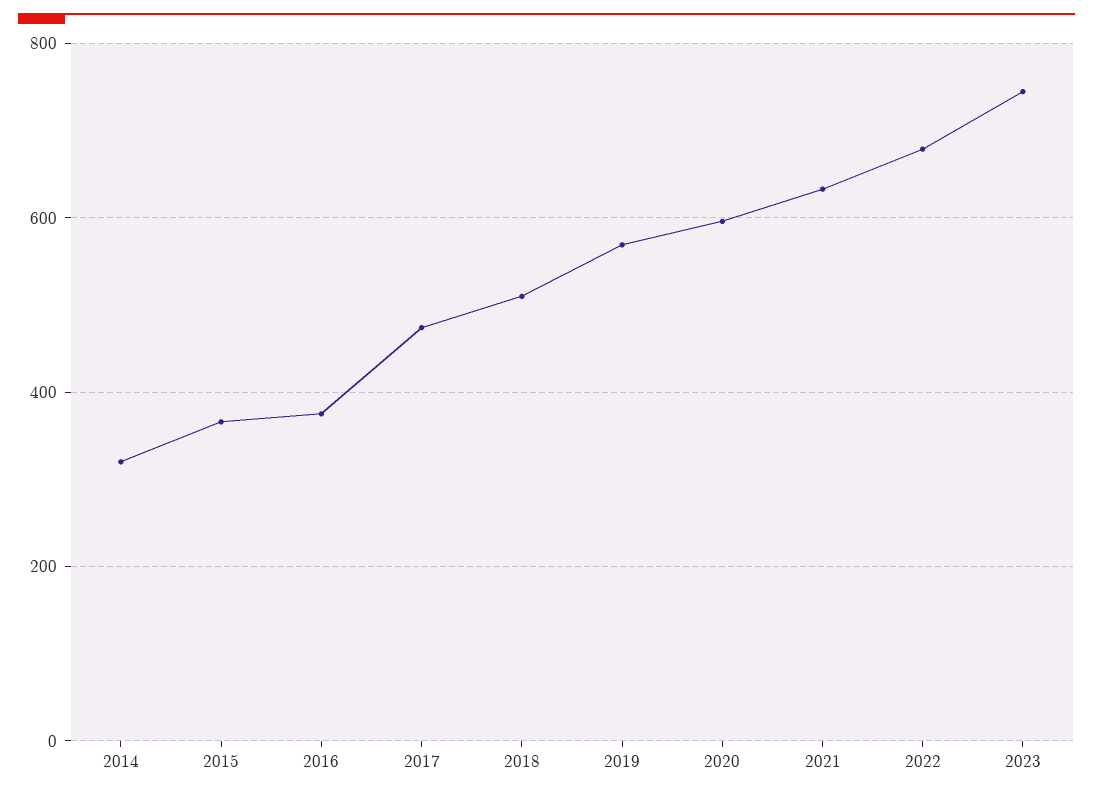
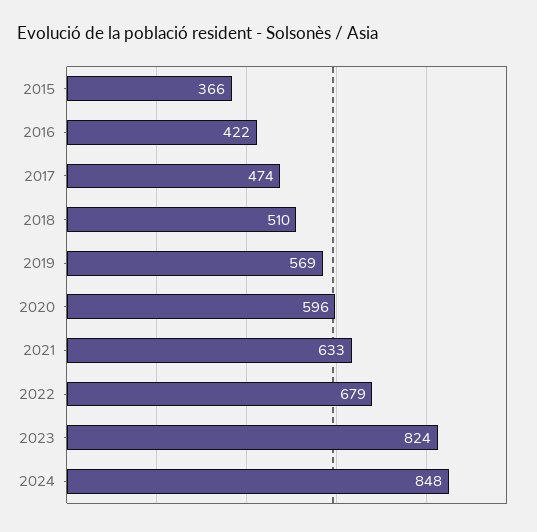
2014: 320 -> none
2016: 380 -> 422
2023: 740 -> 824
2024: none -> 848

